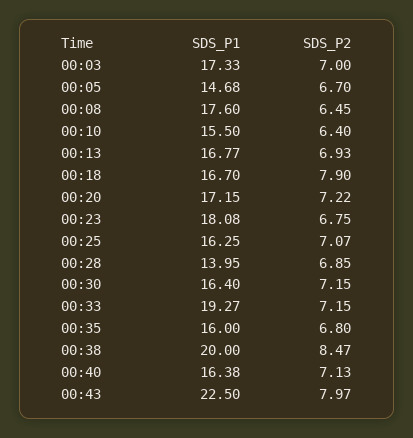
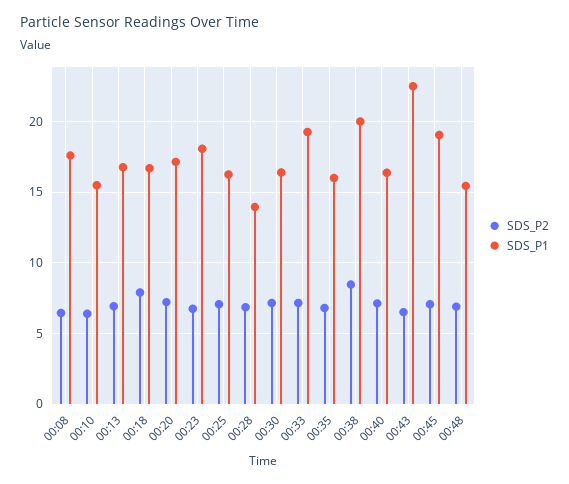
SDS_P1, 00:03: 17.33 -> none
SDS_P2, 00:03: 7 -> none
SDS_P1, 00:05: 14.68 -> none
SDS_P2, 00:05: 6.7 -> none
SDS_P2, 00:43: 7.97 -> 6.5
SDS_P2, 00:45: none -> 7
SDS_P1, 00:45: none -> 19
SDS_P2, 00:48: none -> 7
SDS_P1, 00:48: none -> 15.5

